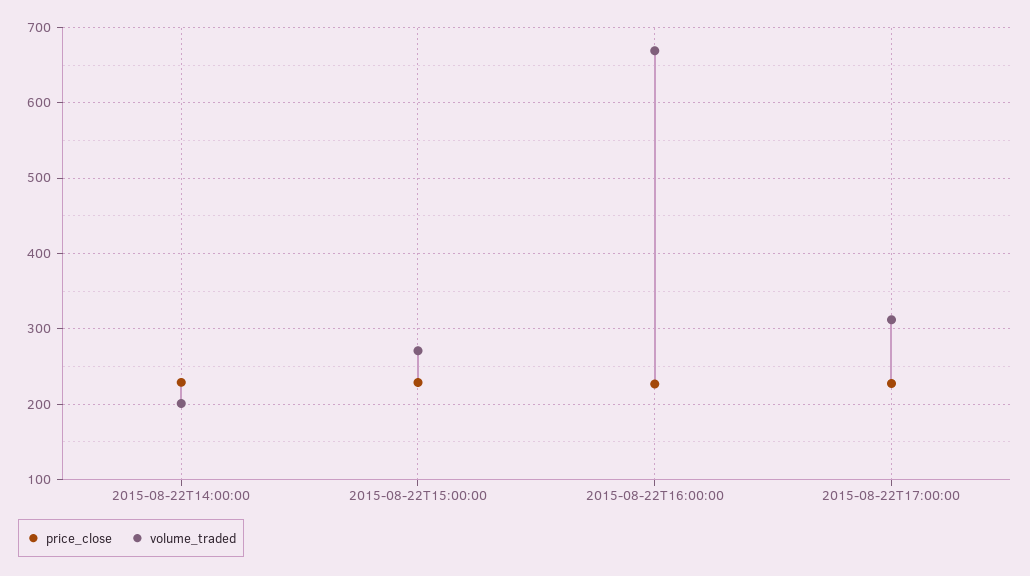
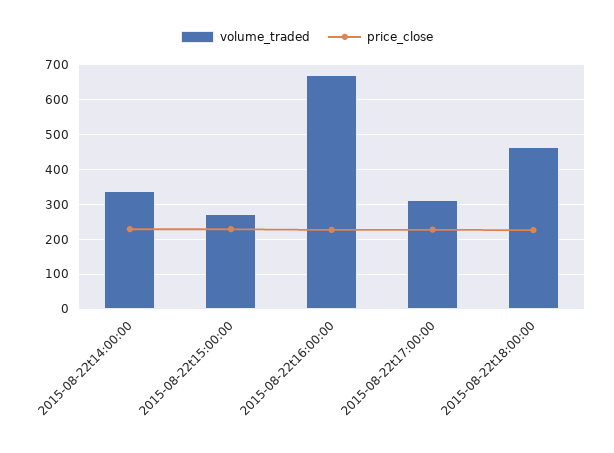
volume_traded, 2015-08-22T14:00:00: 200 -> 340
volume_traded, 2015-08-22t18:00:00: none -> 460
price_close, 2015-08-22t18:00:00: none -> 220

